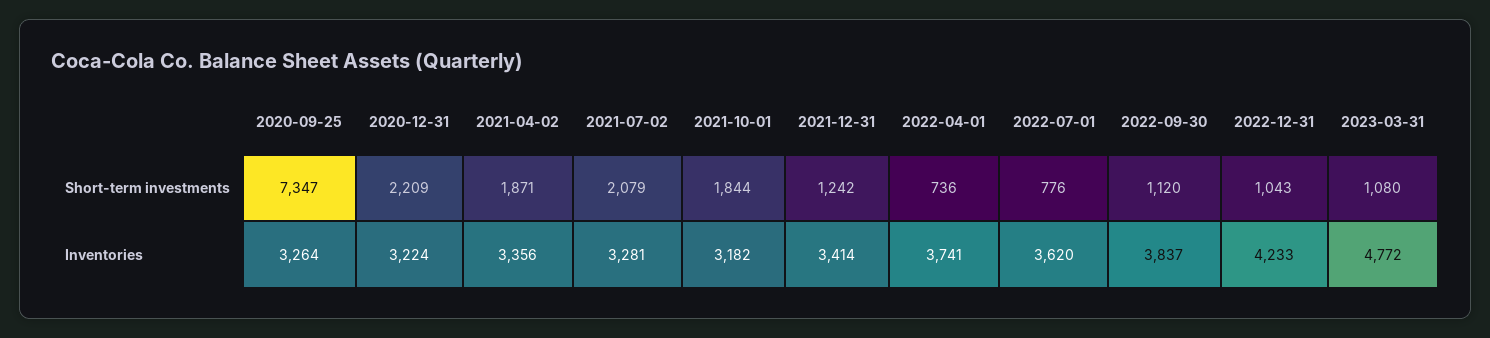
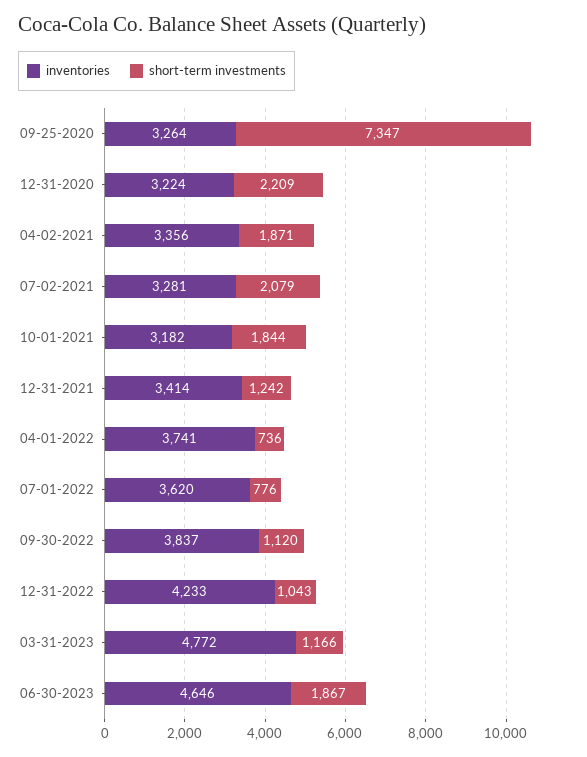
Short-term investments, 2023-03-31: 1080 -> 1166
Inventories, 06-30-2023: none -> 4646
Short-term investments, 06-30-2023: none -> 1867

